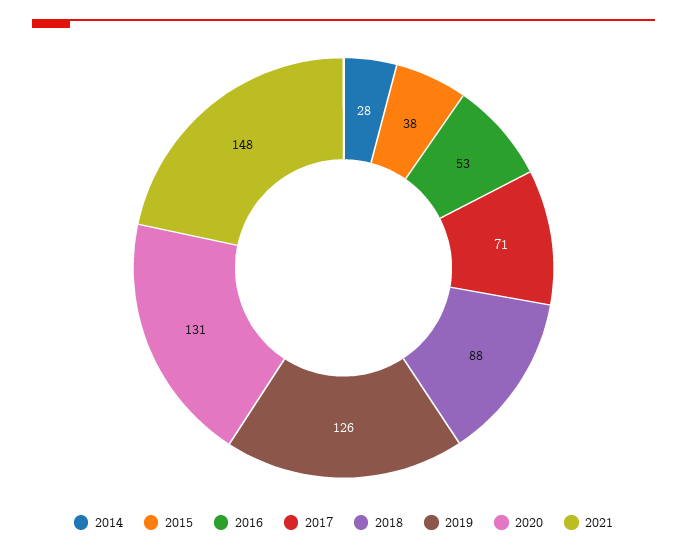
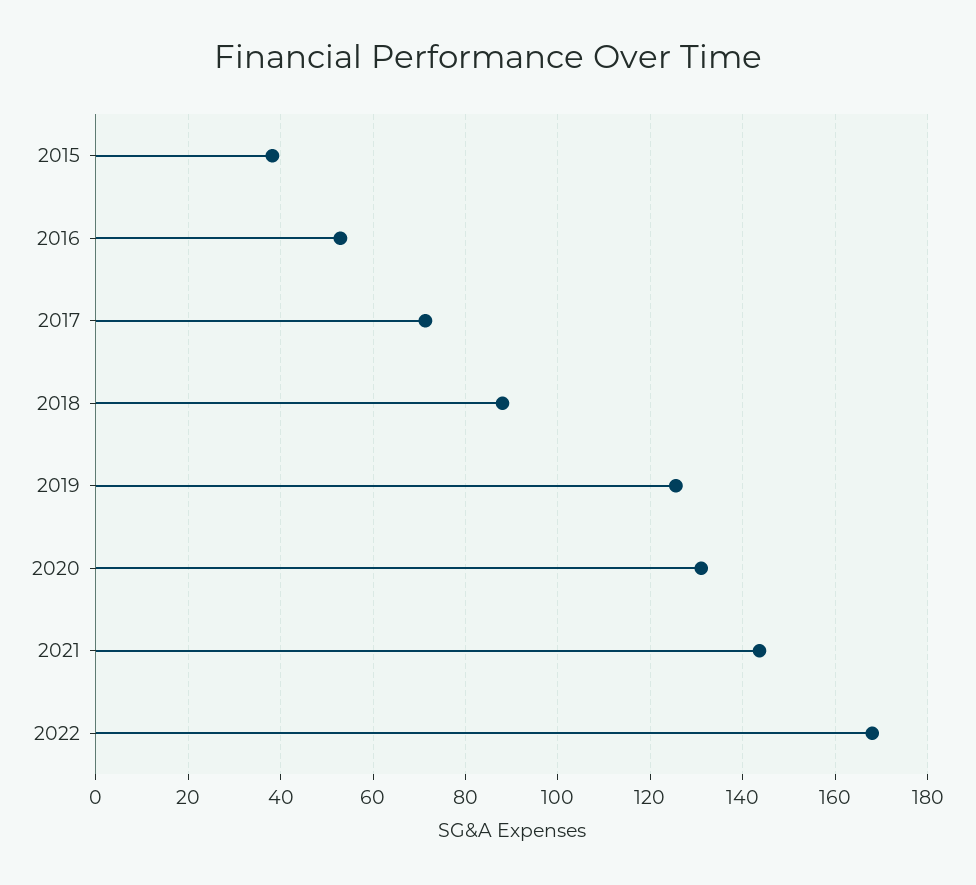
2014: 28 -> none
2021: 148 -> 144
2022: none -> 168

